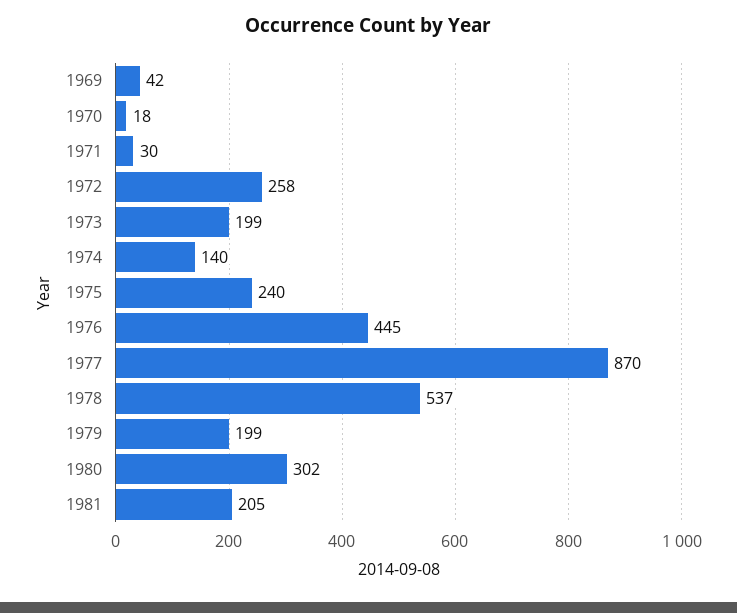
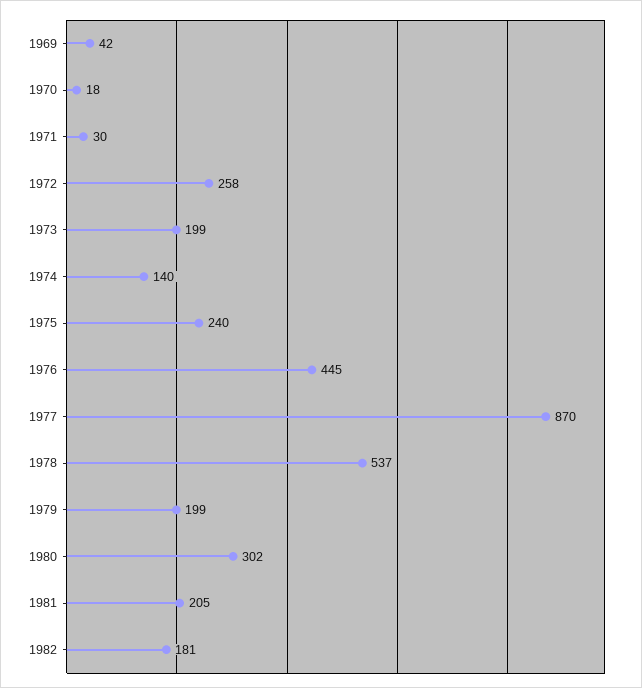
1982: none -> 181

